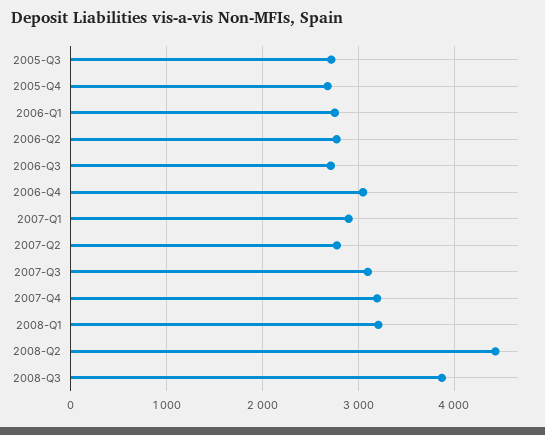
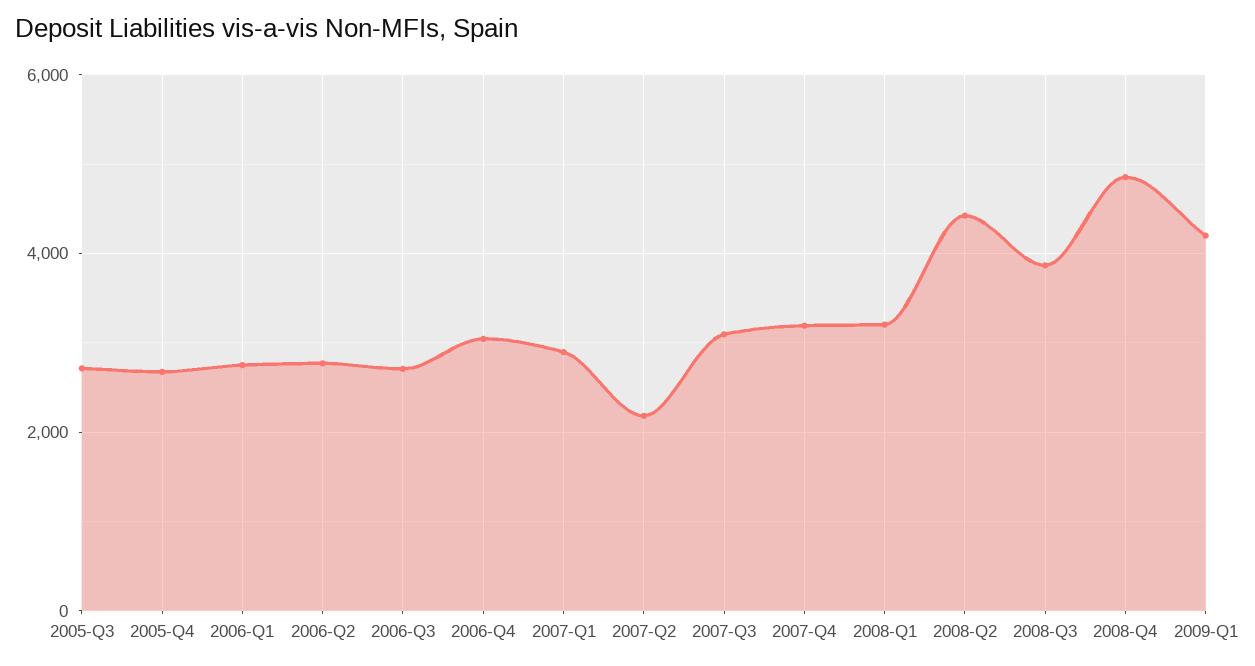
2007-Q2: 2800 -> 2200
2008-Q4: none -> 4800
2009-Q1: none -> 4200

